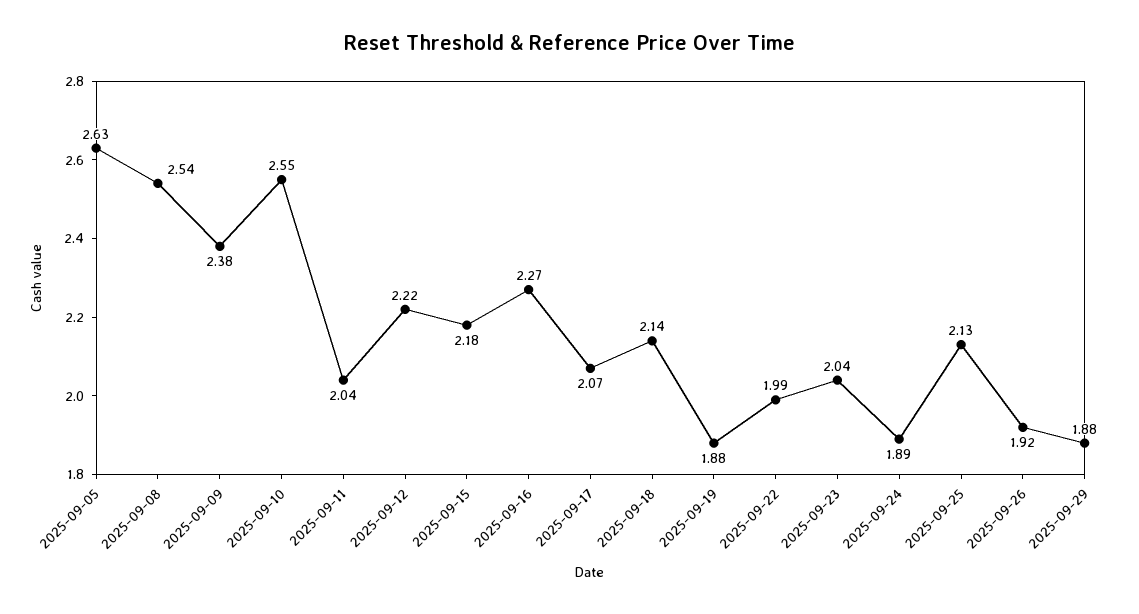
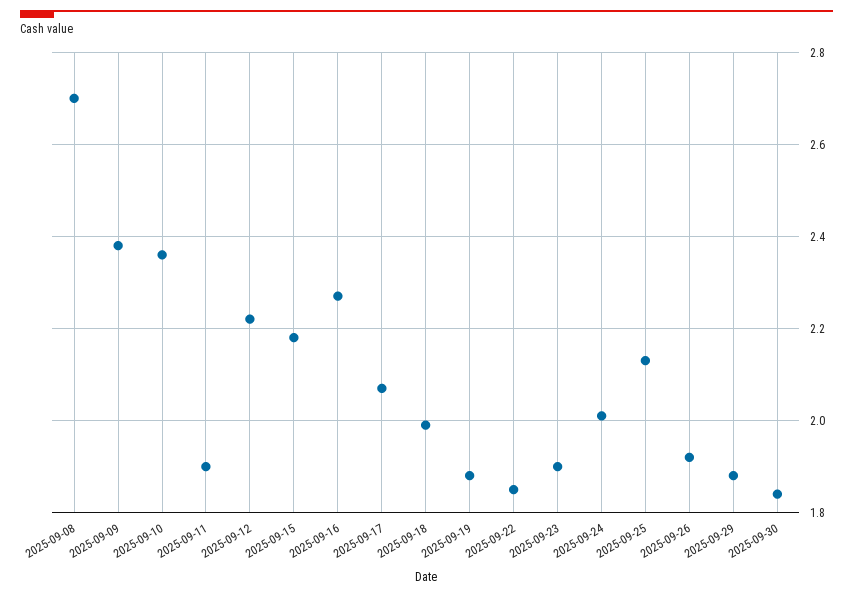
2025-09-05: 2.63 -> none
2025-09-08: 2.54 -> 2.7
2025-09-10: 2.55 -> 2.35
2025-09-11: 2.04 -> 1.9
2025-09-18: 2.14 -> 2
2025-09-22: 1.99 -> 1.85
2025-09-23: 2.04 -> 1.9
2025-09-24: 1.89 -> 2
2025-09-30: none -> 1.85

